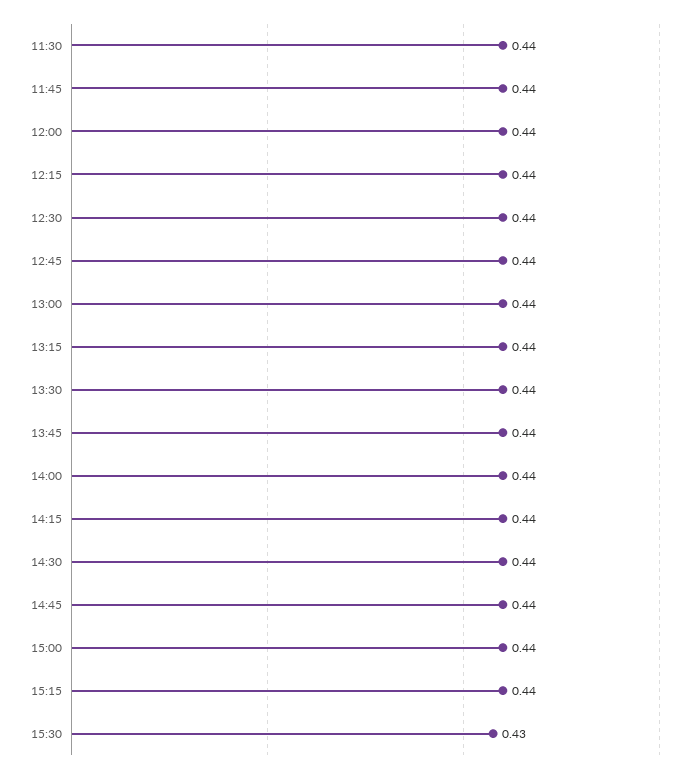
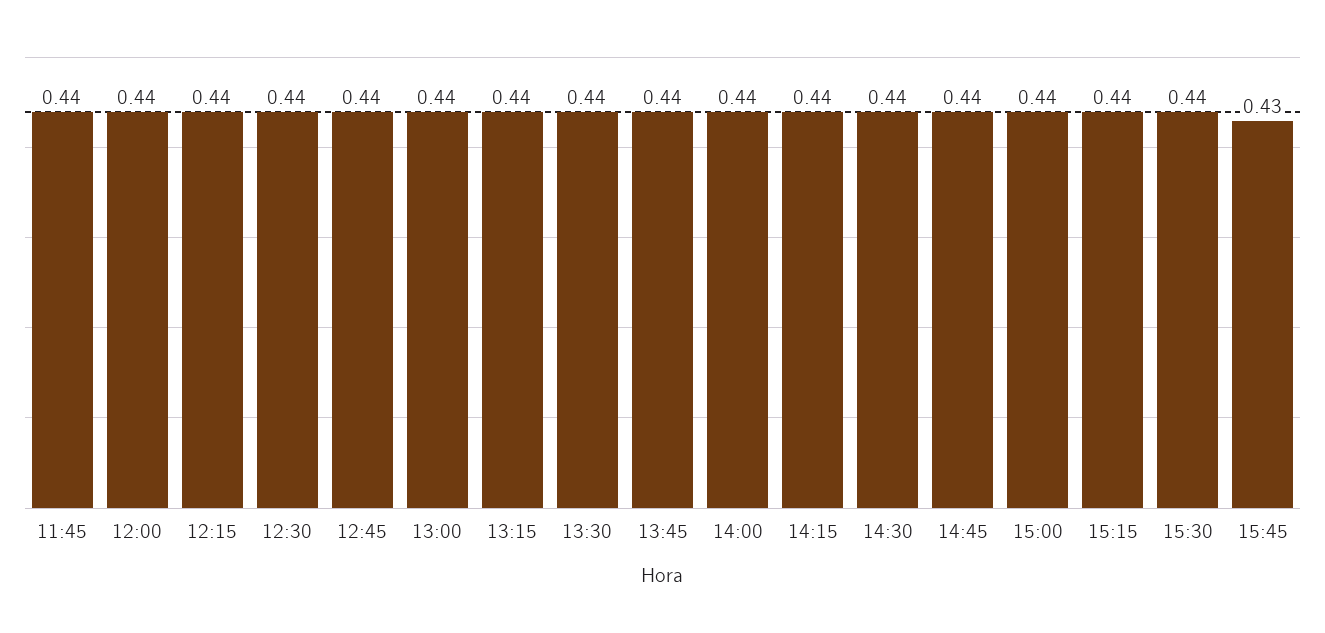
11:30: 0.44 -> none
15:30: 0.43 -> 0.44
15:45: none -> 0.43

